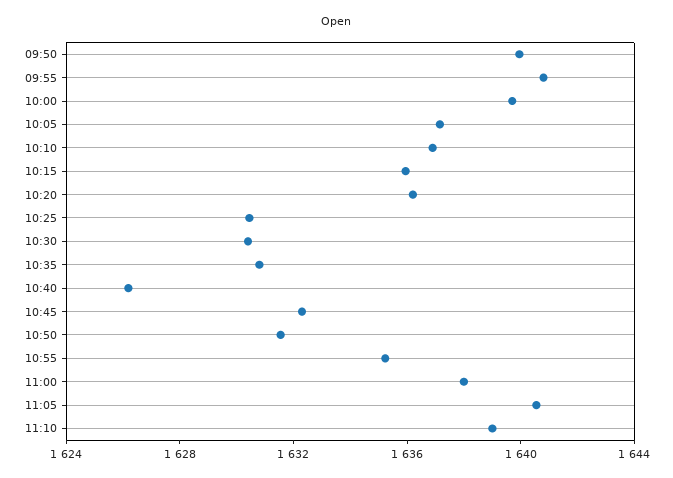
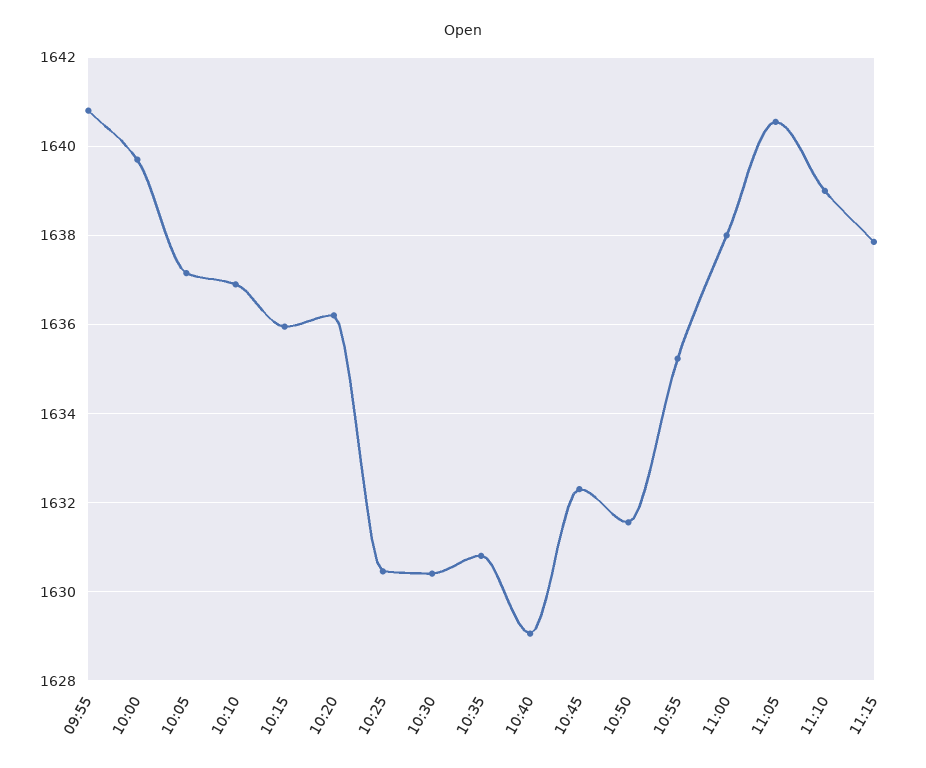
09:50: 1640 -> none
10:40: 1626 -> 1629
11:15: none -> 1637.8

